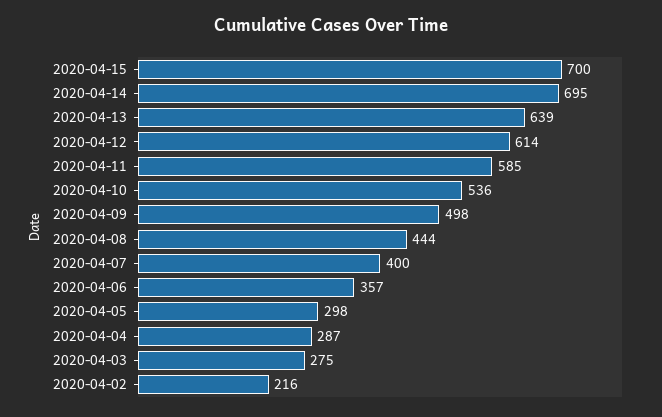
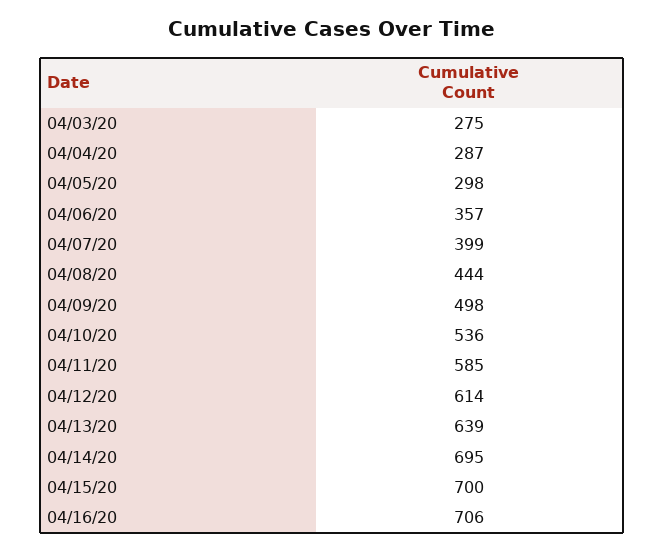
2020-04-07: 400 -> 399
2020-04-02: 216 -> none
04/16/20: none -> 706

